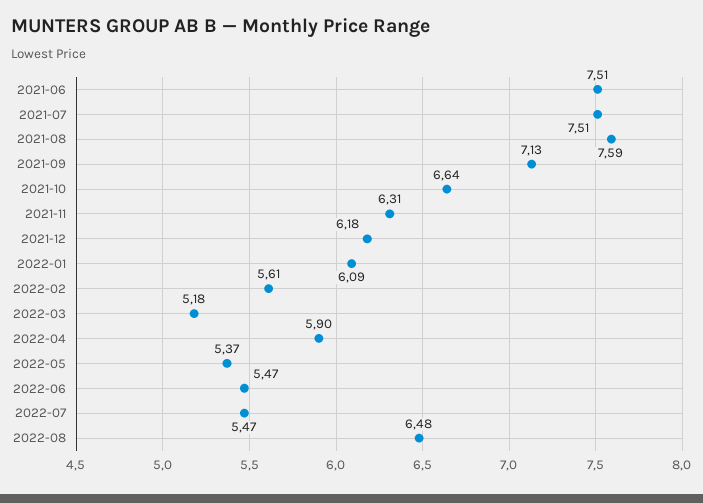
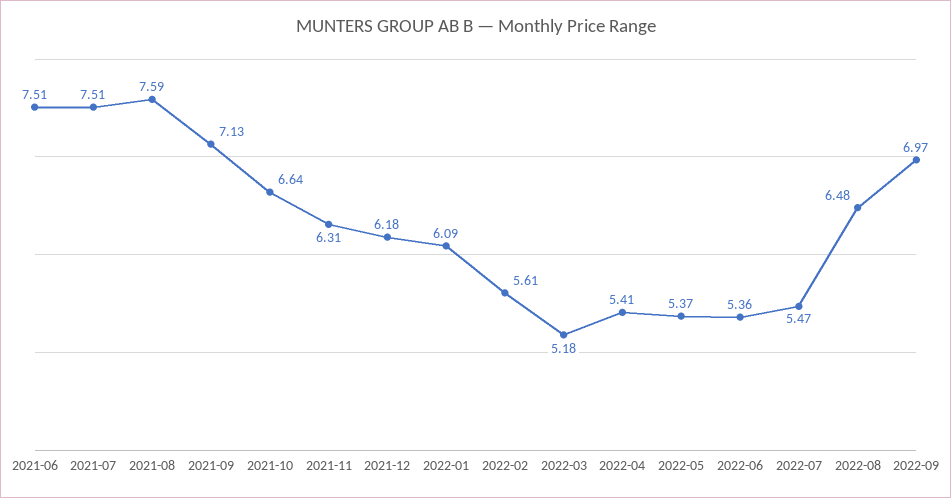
2022-04: 5.9 -> 5.41
2022-06: 5.47 -> 5.36
2022-09: none -> 6.97

